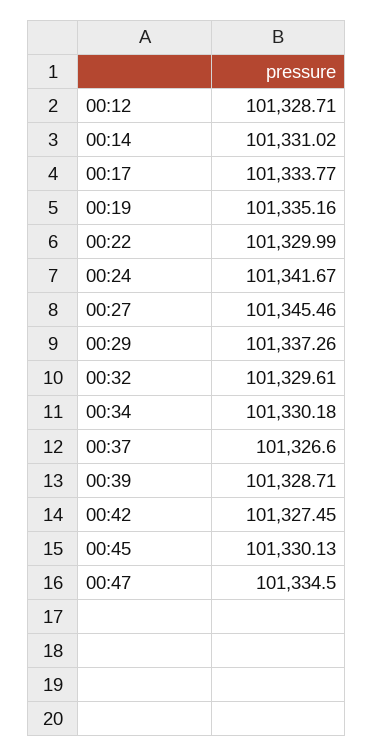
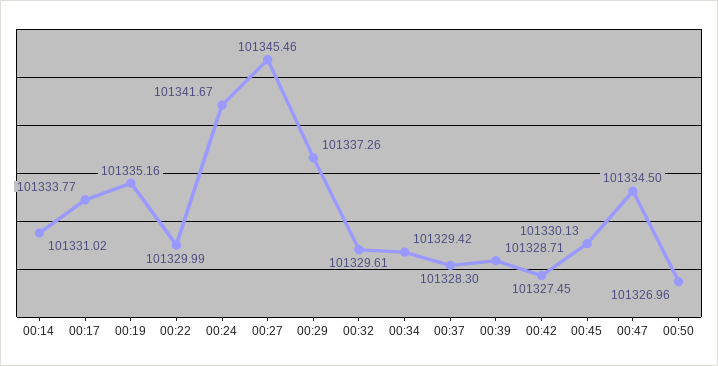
00:12: 101328.71 -> none
00:34: 101330.18 -> 101329.42
00:37: 101326.6 -> 101328.3
00:50: none -> 101326.96

